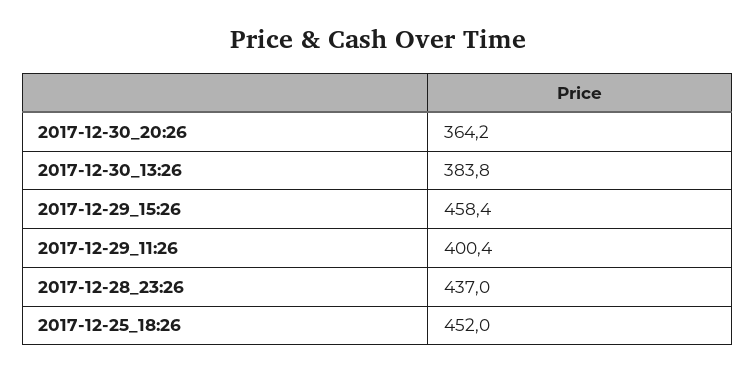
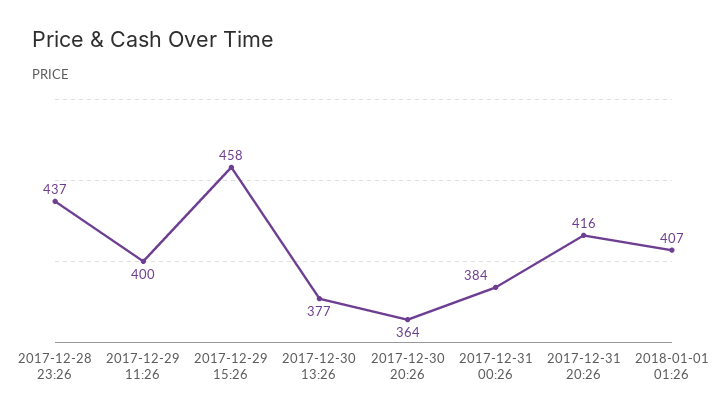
2017-12-30_13:26: 383.8 -> 377
2017-12-25_18:26: 452 -> none
2017-12-31 00:26: none -> 384
2017-12-31 20:26: none -> 416
2018-01-01 01:26: none -> 407

